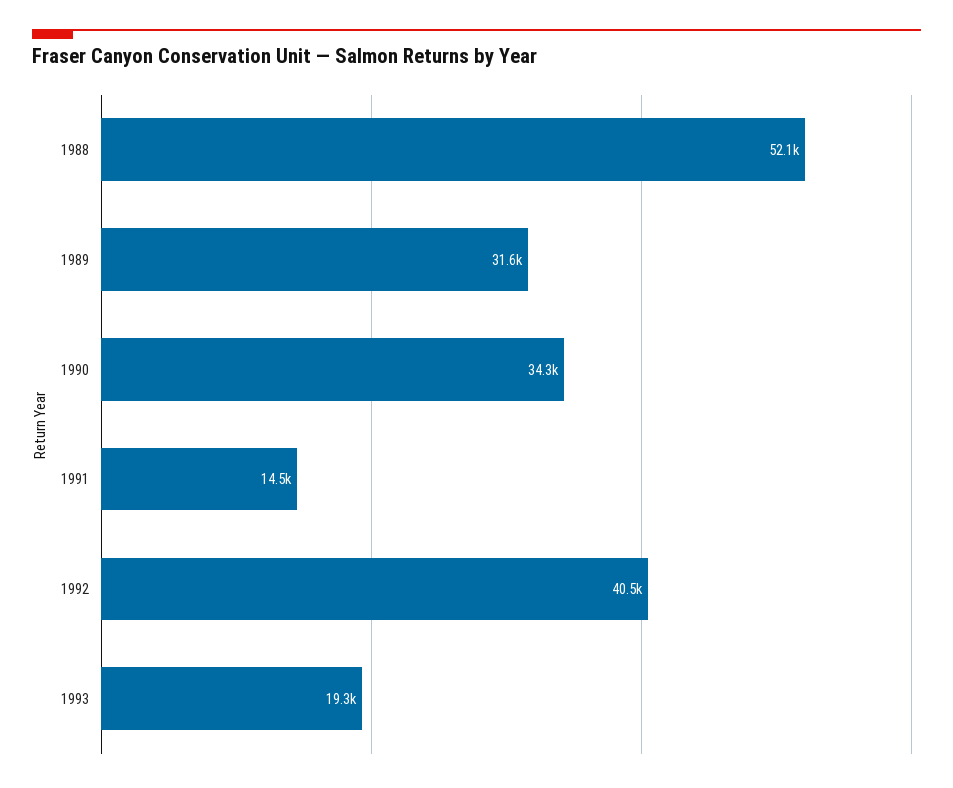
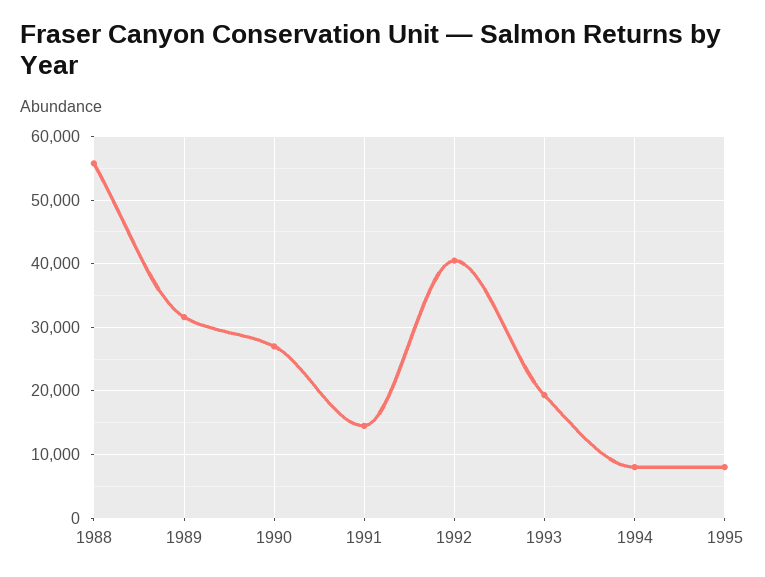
1988: 52100 -> 56000
1990: 34300 -> 27000
1994: none -> 8000
1995: none -> 8000

